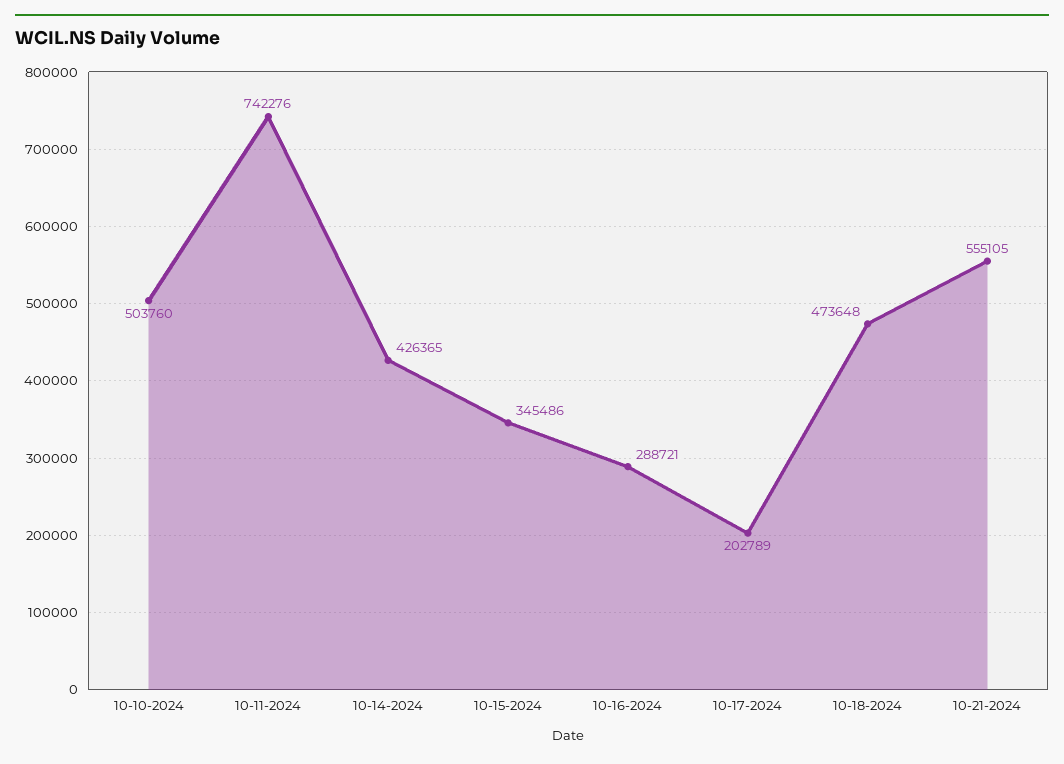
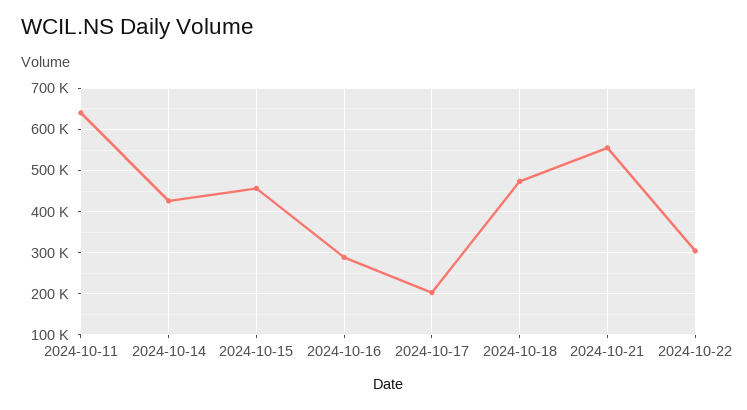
10-10-2024: 503760 -> none
10-11-2024: 742276 -> 640000
10-15-2024: 345486 -> 460000
2024-10-22: none -> 300000

